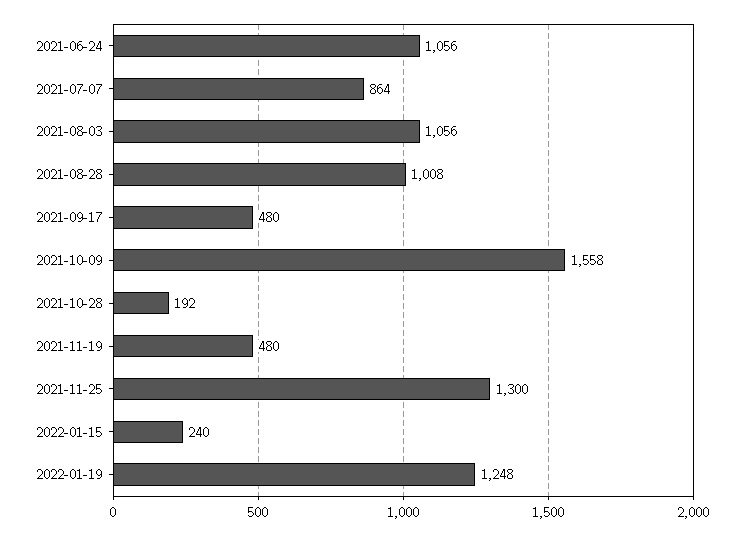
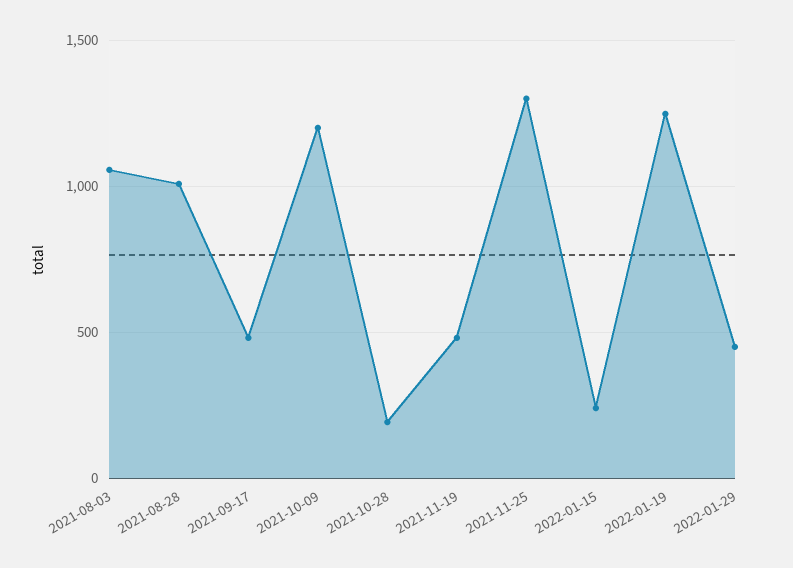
2021-06-24: 1056 -> none
2021-07-07: 864 -> none
2021-10-09: 1558 -> 1200
2022-01-29: none -> 450

